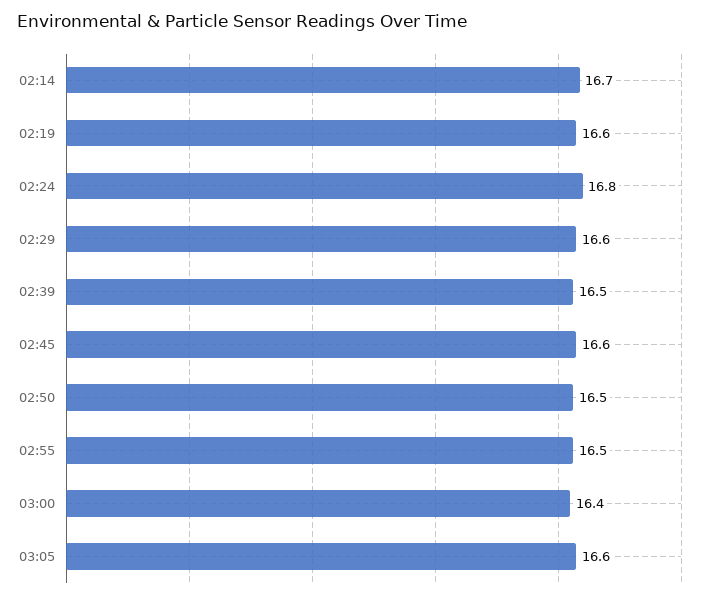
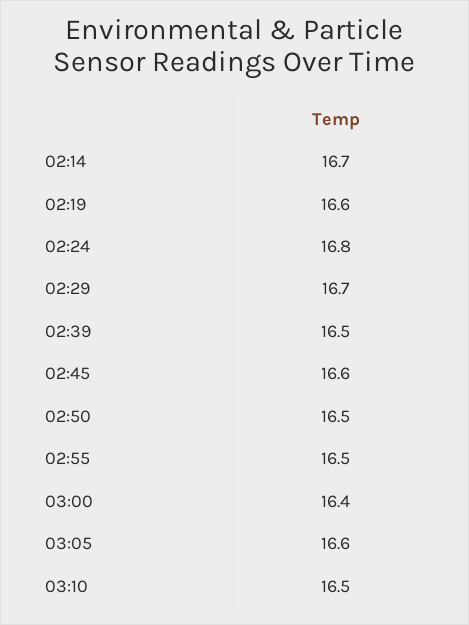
02:29: 16.6 -> 16.7
03:10: none -> 16.5

